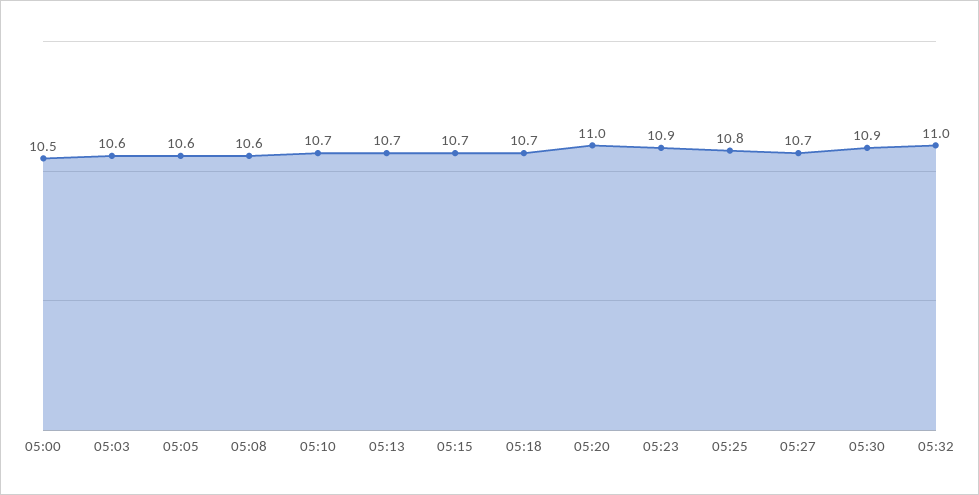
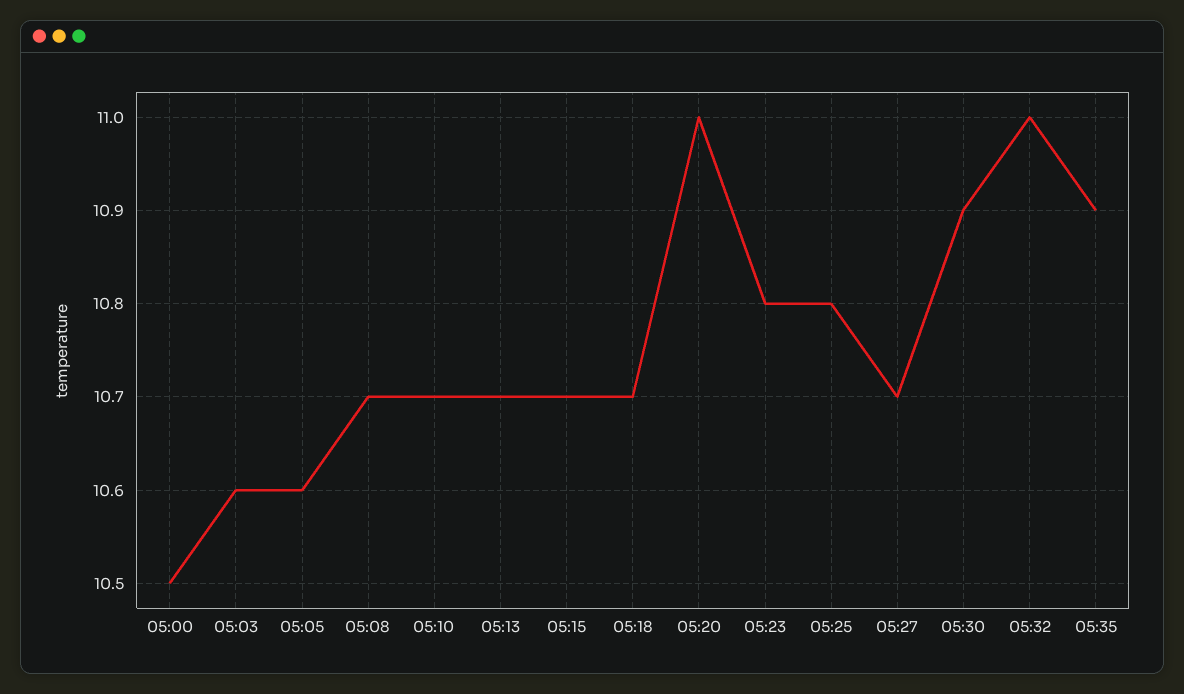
05:08: 10.6 -> 10.7
05:23: 10.9 -> 10.8
05:35: none -> 10.9

